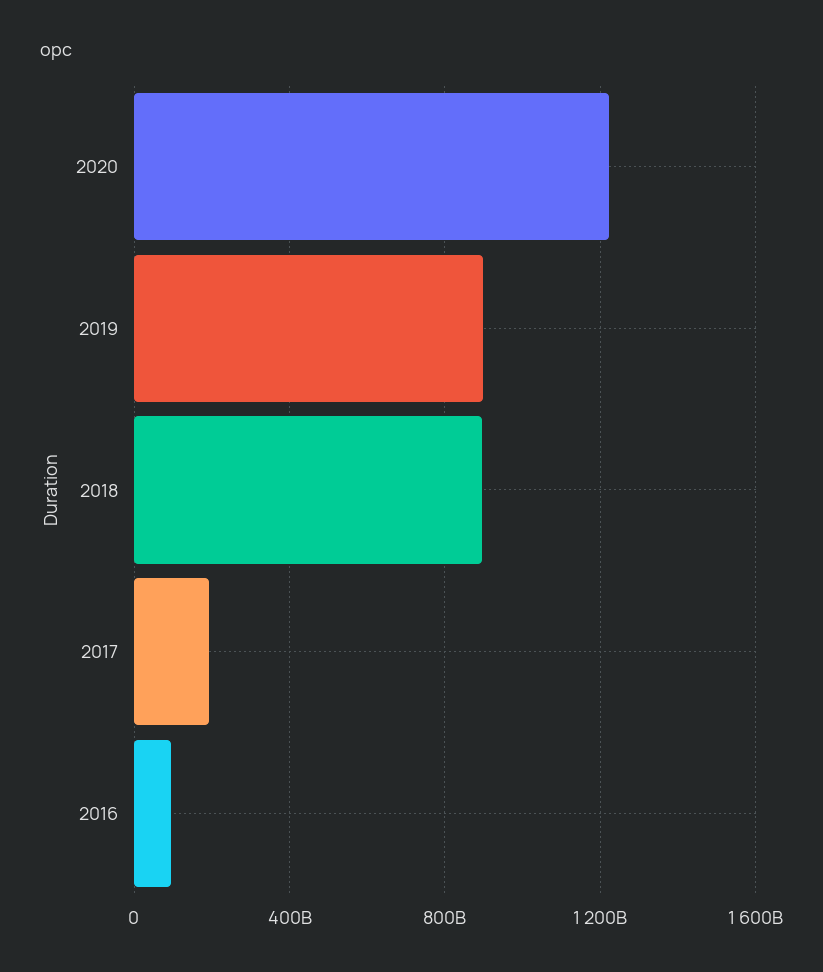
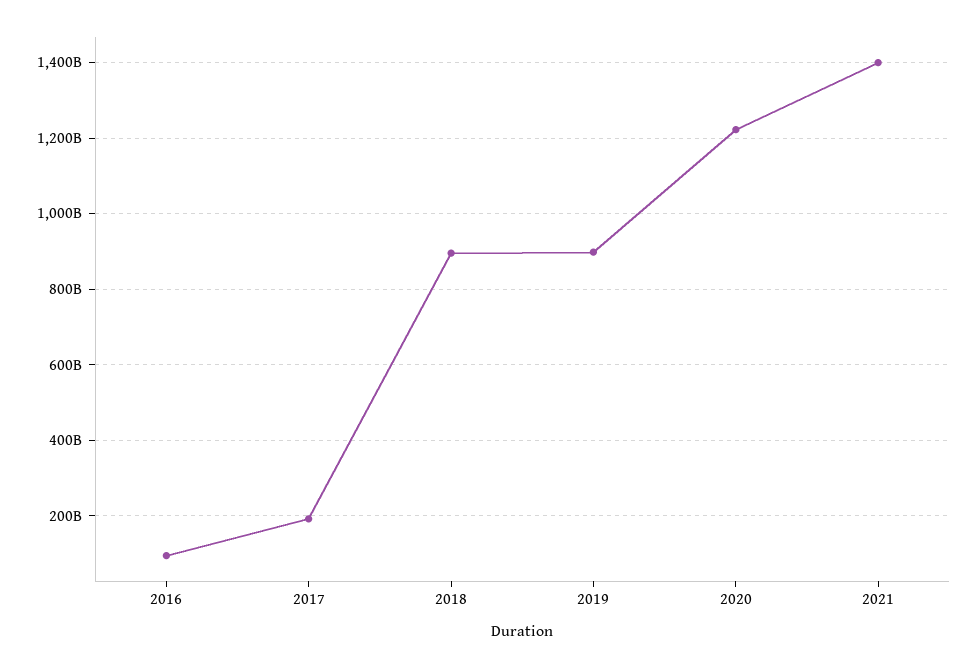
2021: none -> 1400000000000

